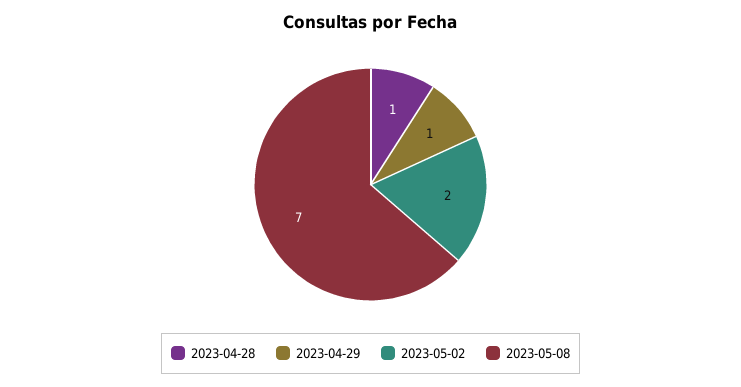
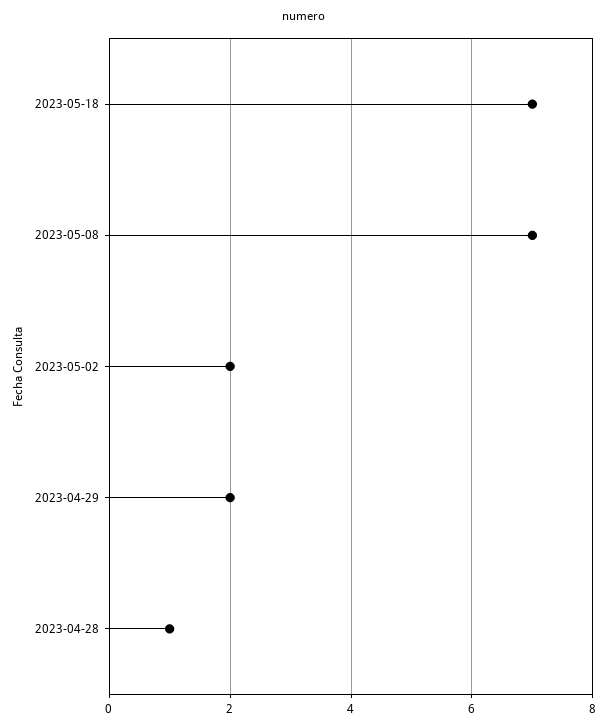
2023-04-29: 1 -> 2
2023-05-18: none -> 7

